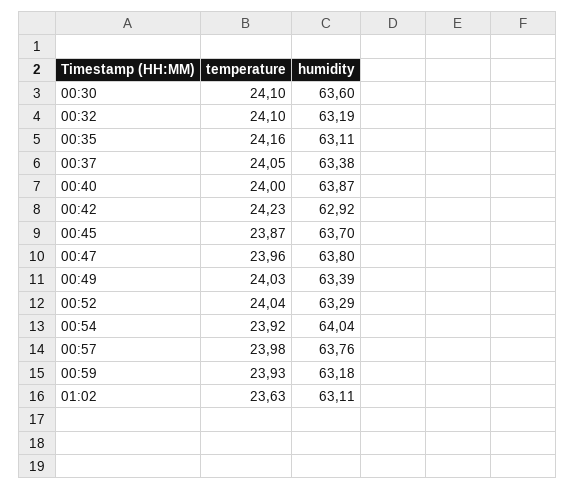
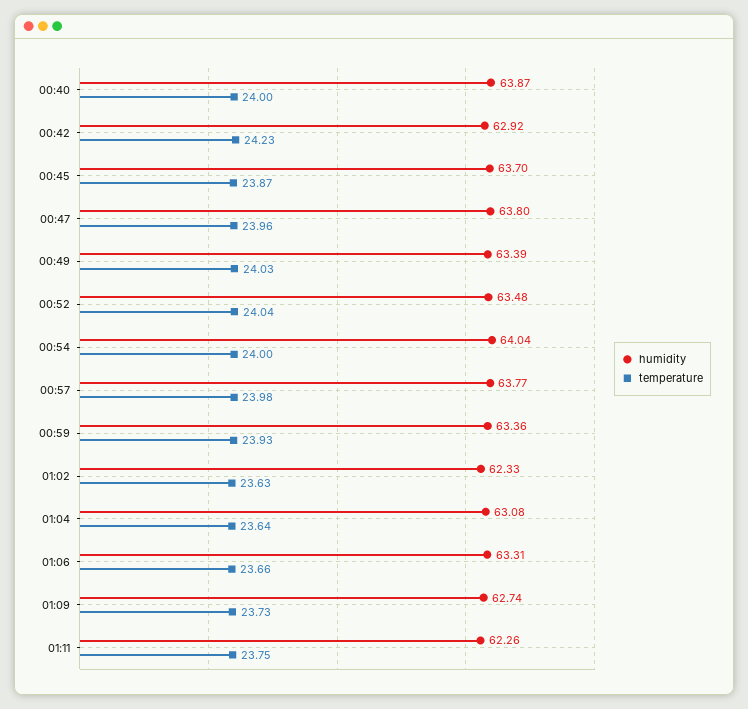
temperature, 00:30: 24.1 -> none
humidity, 00:30: 63.6 -> none
temperature, 00:32: 24.1 -> none
humidity, 00:32: 63.19 -> none
temperature, 00:35: 24.16 -> none
humidity, 00:35: 63.11 -> none
temperature, 00:37: 24.05 -> none
humidity, 00:37: 63.38 -> none
humidity, 00:52: 63.29 -> 63.48
temperature, 00:54: 23.92 -> 24
humidity, 00:57: 63.76 -> 63.77
humidity, 00:59: 63.18 -> 63.36
humidity, 01:02: 63.11 -> 62.33
humidity, 01:04: none -> 63.08
temperature, 01:04: none -> 23.64
humidity, 01:06: none -> 63.31
temperature, 01:06: none -> 23.66
humidity, 01:09: none -> 62.74
temperature, 01:09: none -> 23.73
humidity, 01:11: none -> 62.26
temperature, 01:11: none -> 23.75

